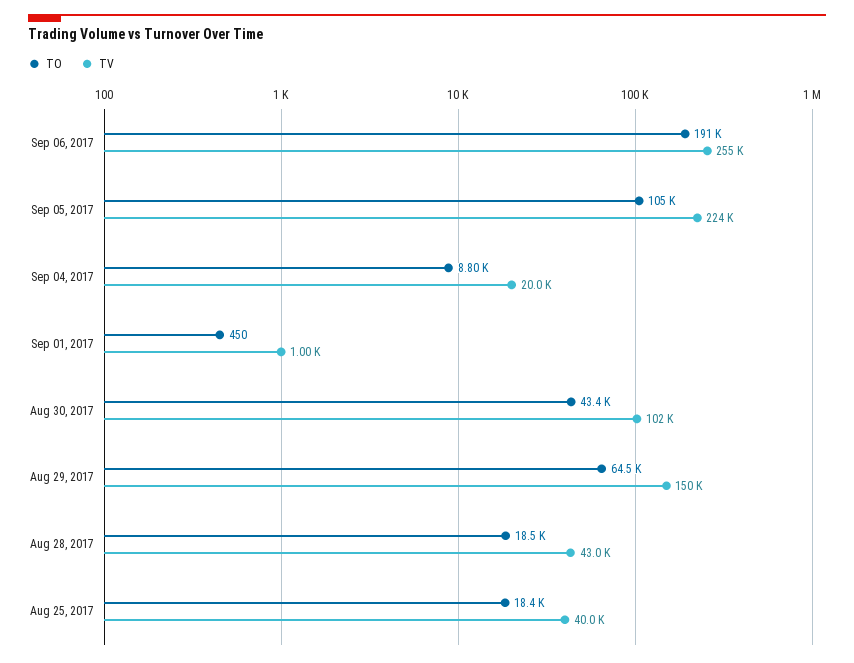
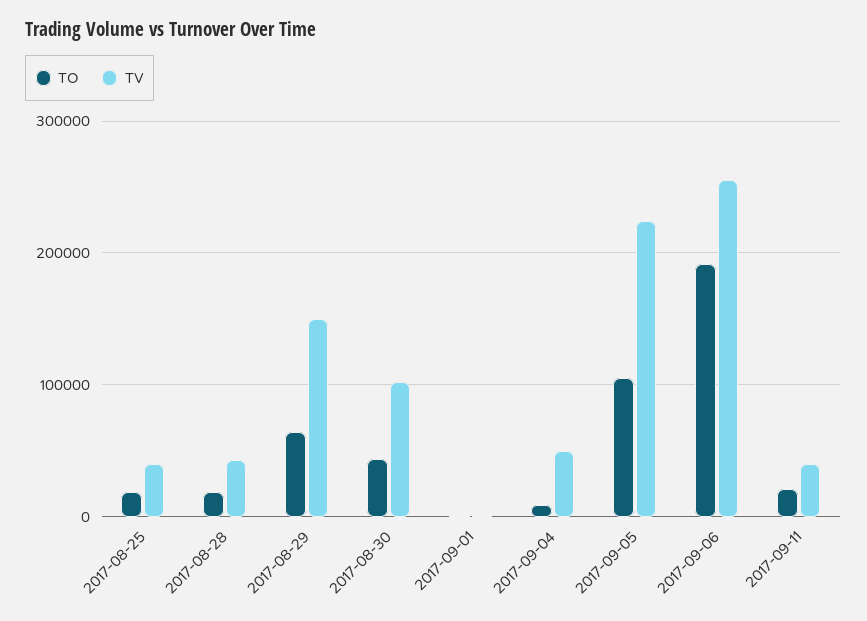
TV, Sep 04, 2017: 20000 -> 50000
TO, 2017-09-11: none -> 20000
TV, 2017-09-11: none -> 40000

